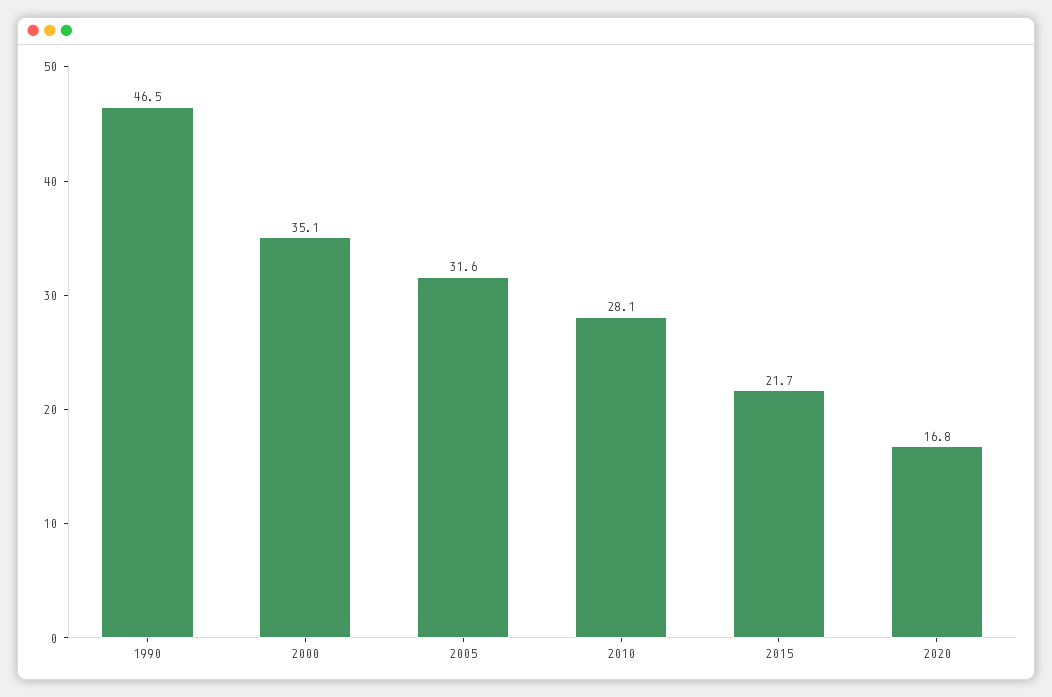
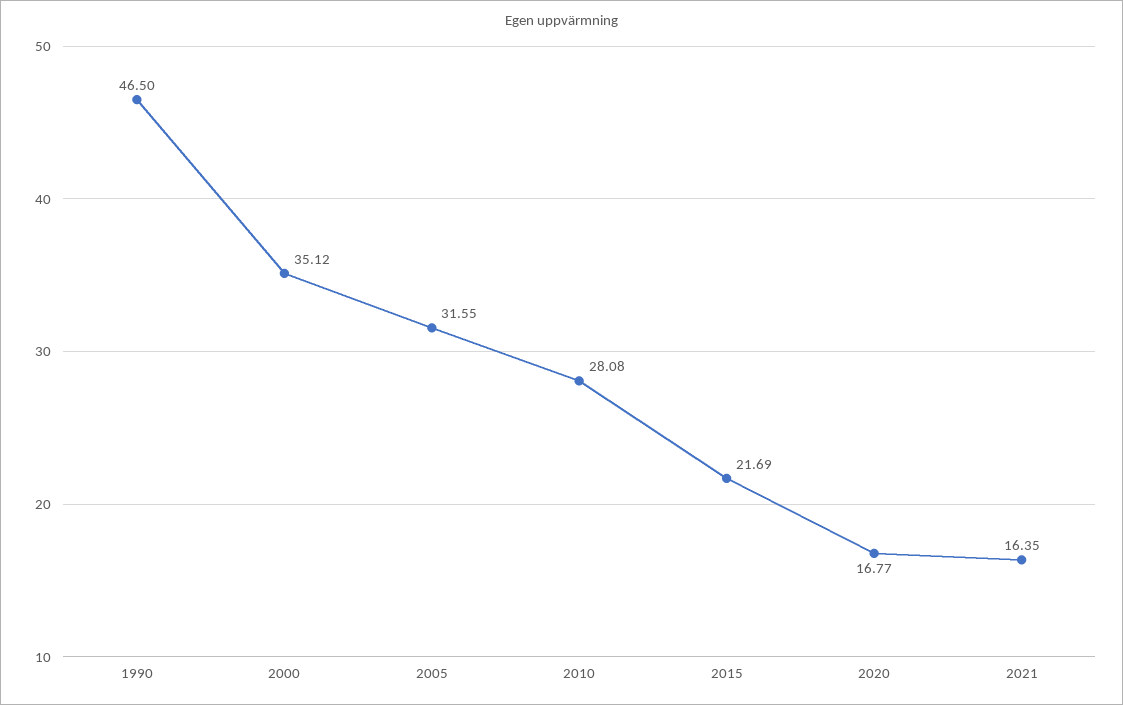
2021: none -> 16.35

